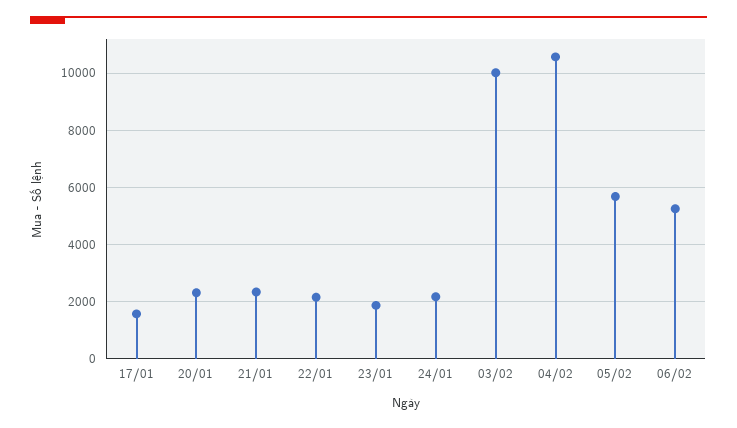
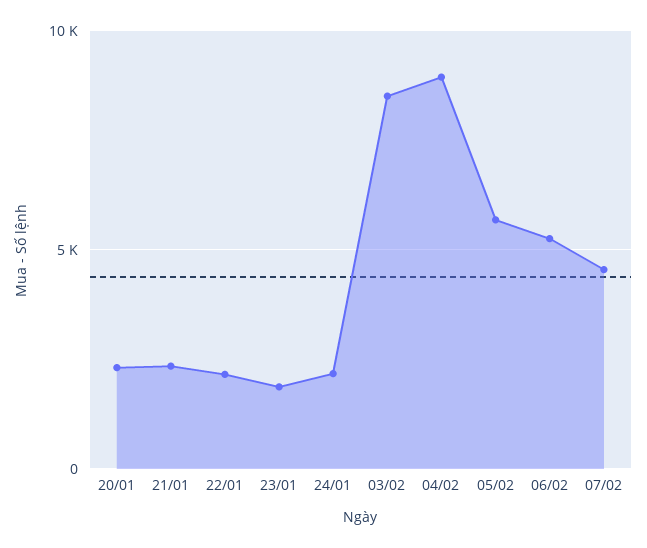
17/01: 1500 -> none
03/02: 10000 -> 8500
04/02: 10500 -> 9000
07/02: none -> 4500

